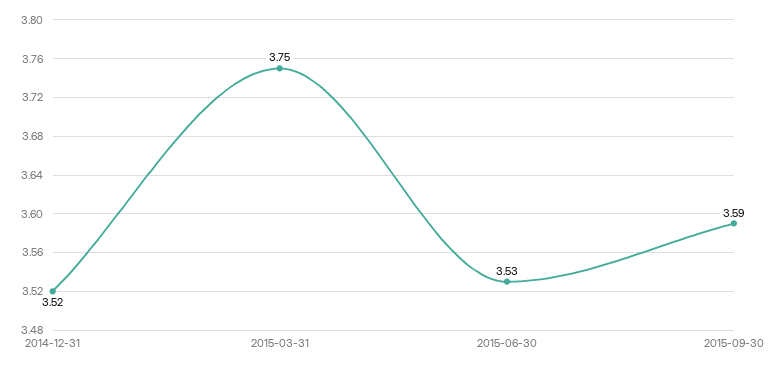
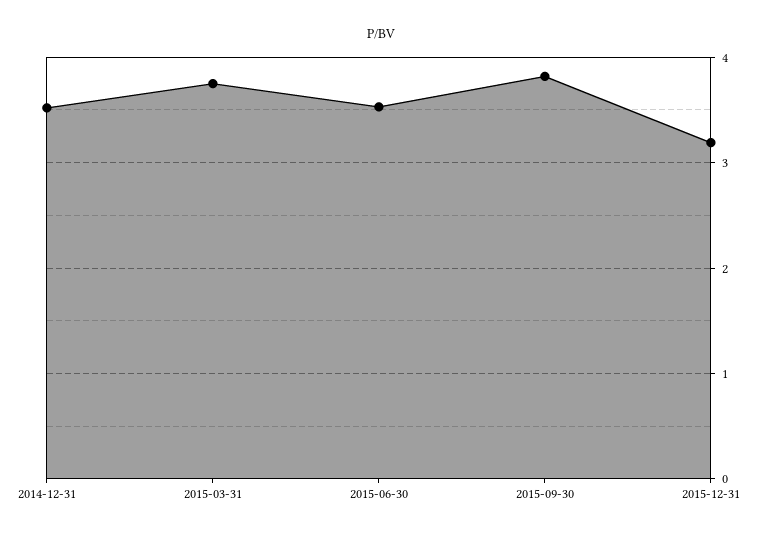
2015-09-30: 3.59 -> 3.8
2015-12-31: none -> 3.2

